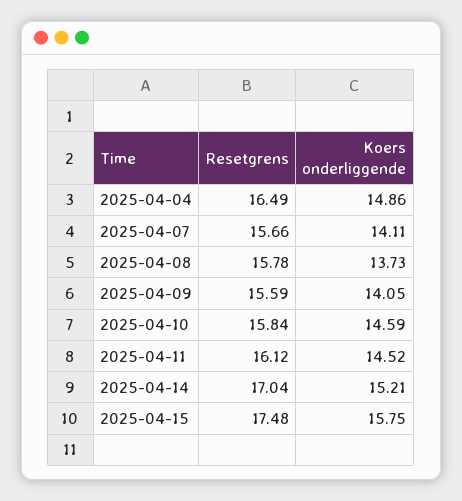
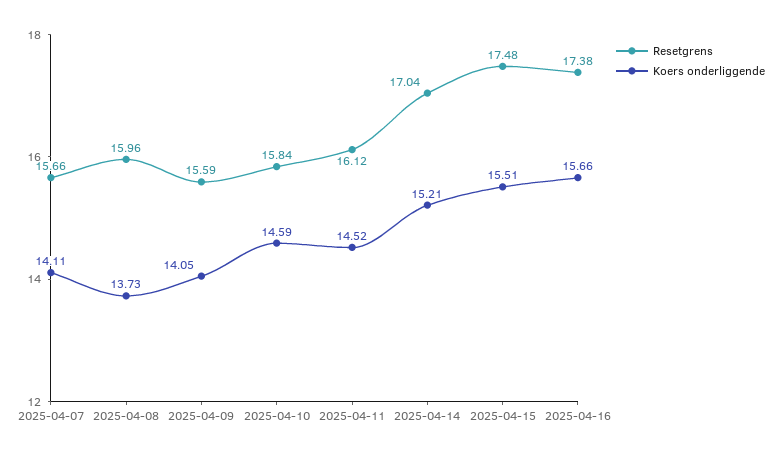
Resetgrens, 2025-04-04: 16.49 -> none
Koers onderliggende, 2025-04-04: 14.86 -> none
Resetgrens, 2025-04-08: 15.78 -> 15.96
Koers onderliggende, 2025-04-15: 15.75 -> 15.51
Resetgrens, 2025-04-16: none -> 17.38
Koers onderliggende, 2025-04-16: none -> 15.66

